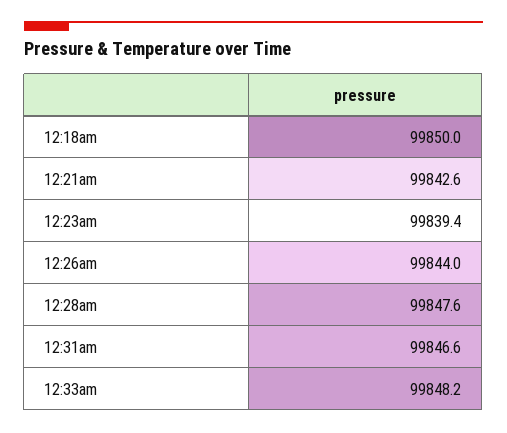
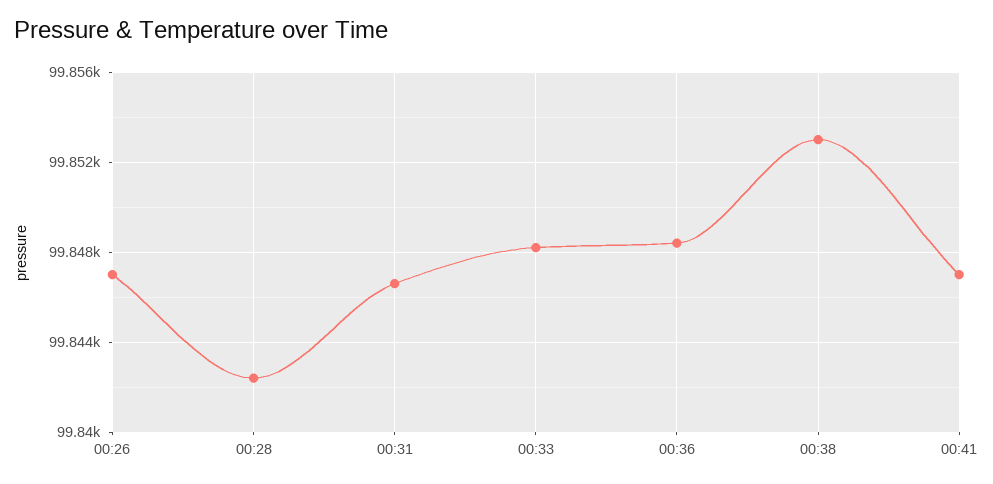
12:18am: 99850 -> none
12:21am: 99842.6 -> none
12:23am: 99839.4 -> none
12:26am: 99844 -> 99847
12:28am: 99847.6 -> 99842.5
00:36: none -> 99848.5
00:38: none -> 99853
00:41: none -> 99847

